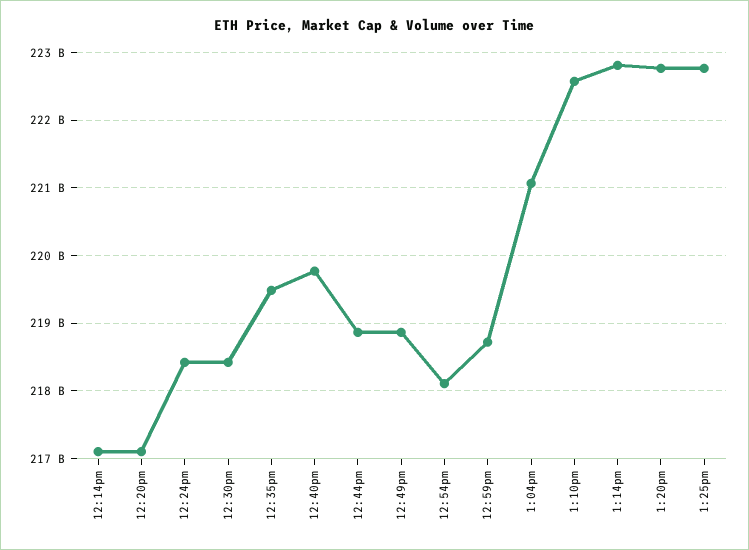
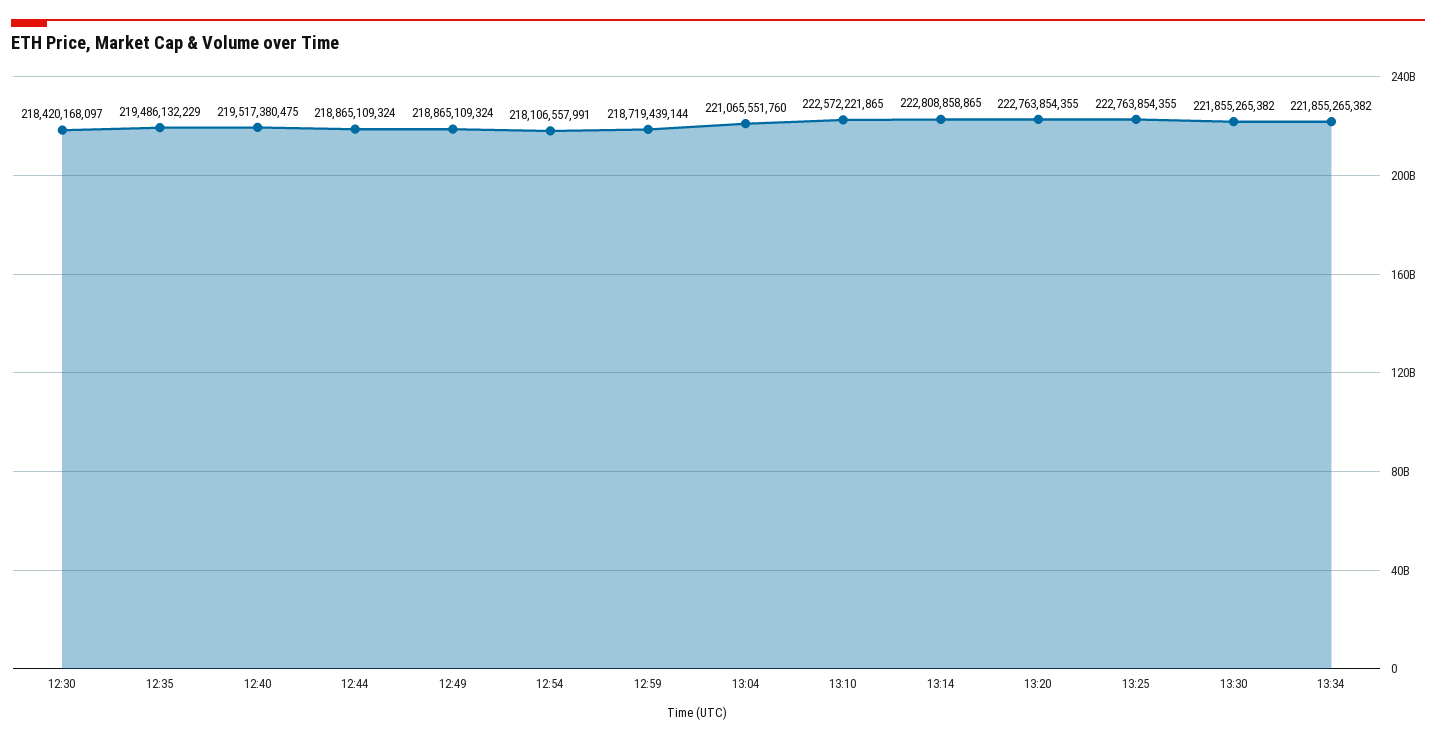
12:14pm: 217100000000 -> none
12:20pm: 217100000000 -> none
12:24pm: 218400000000 -> none
12:40pm: 219800000000 -> 219517380475
13:30: none -> 221855265382
13:34: none -> 221855265382

